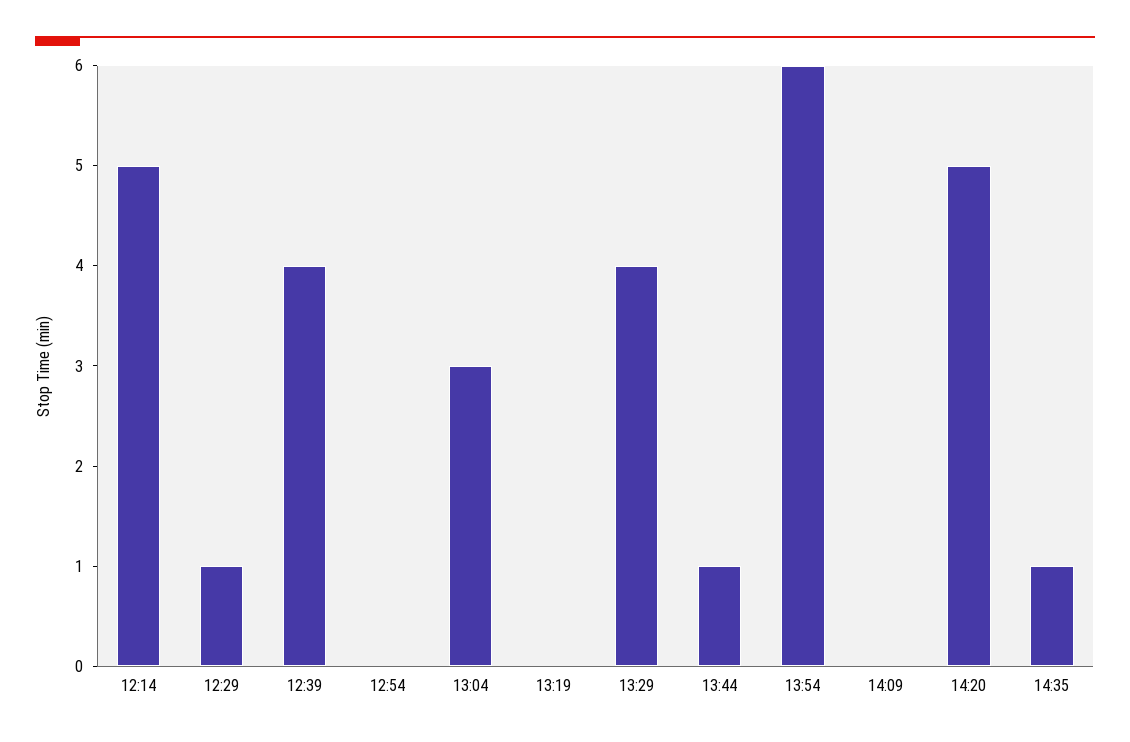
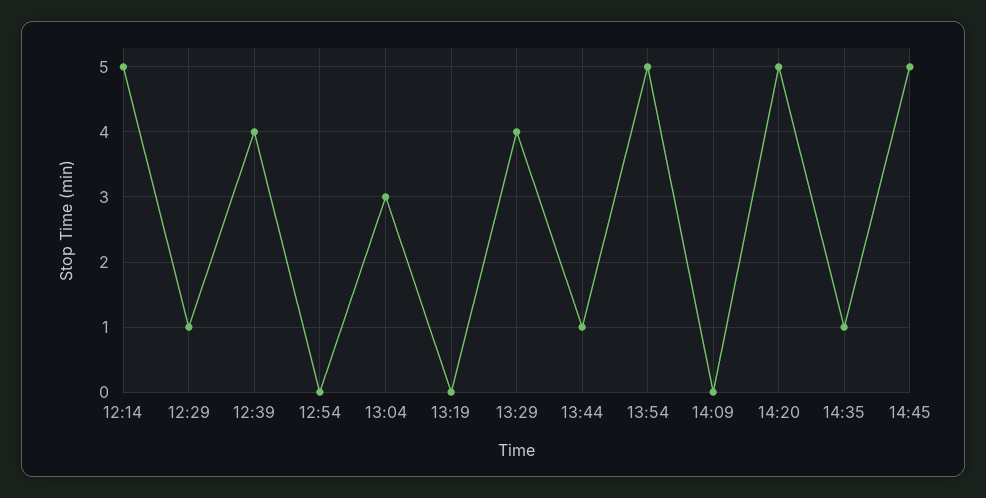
13:54: 6 -> 5
14:45: none -> 5

